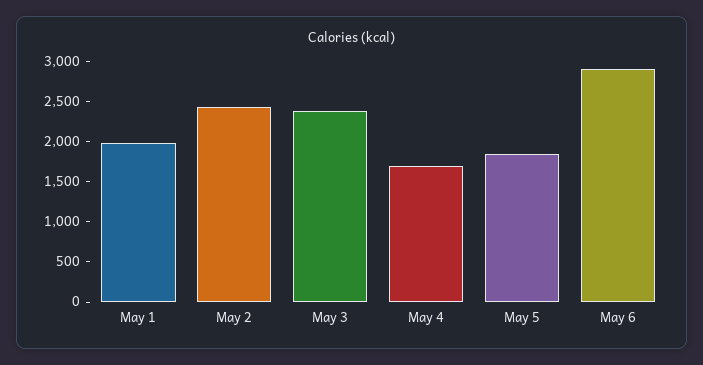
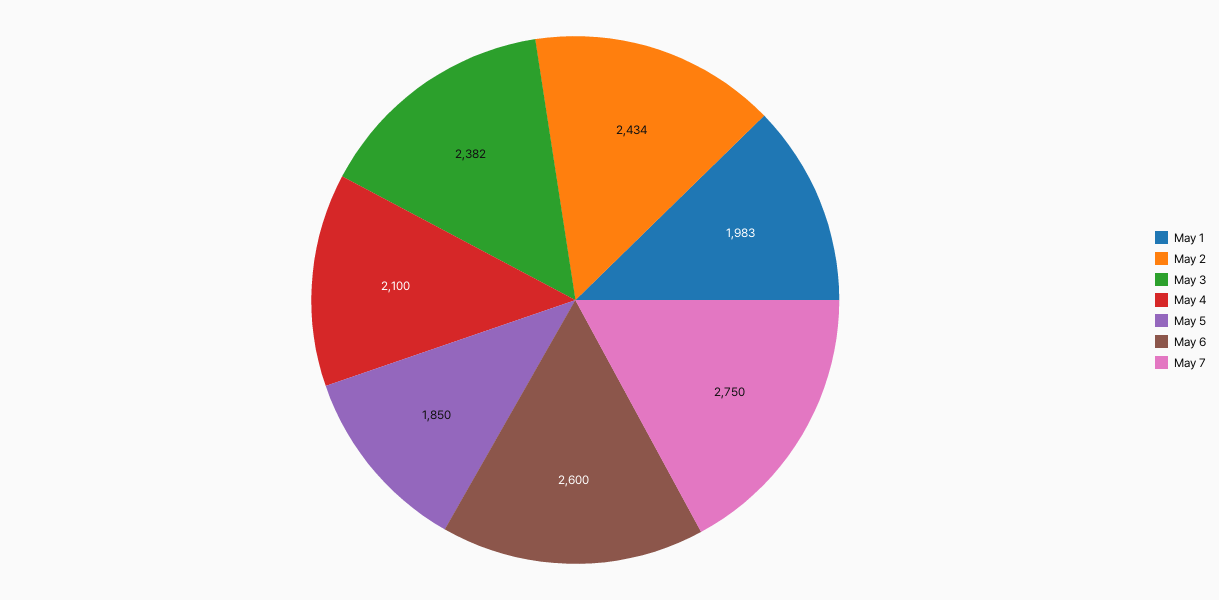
May 4: 1700 -> 2100
May 6: 2900 -> 2600
May 7: none -> 2750

